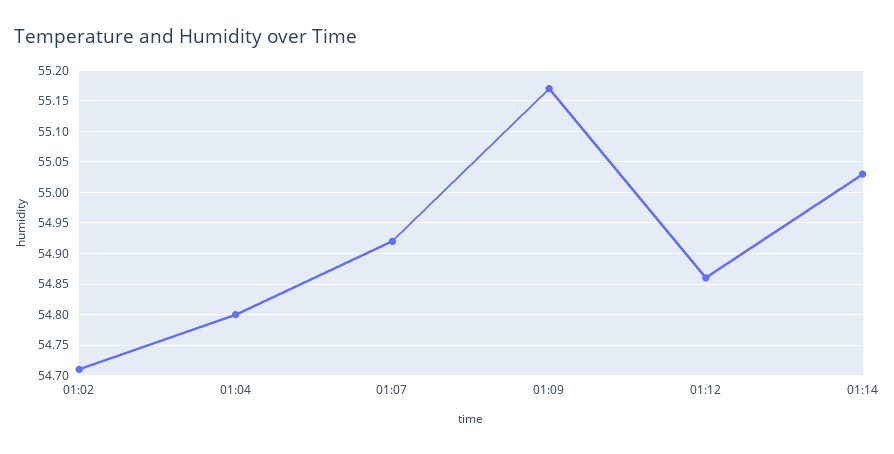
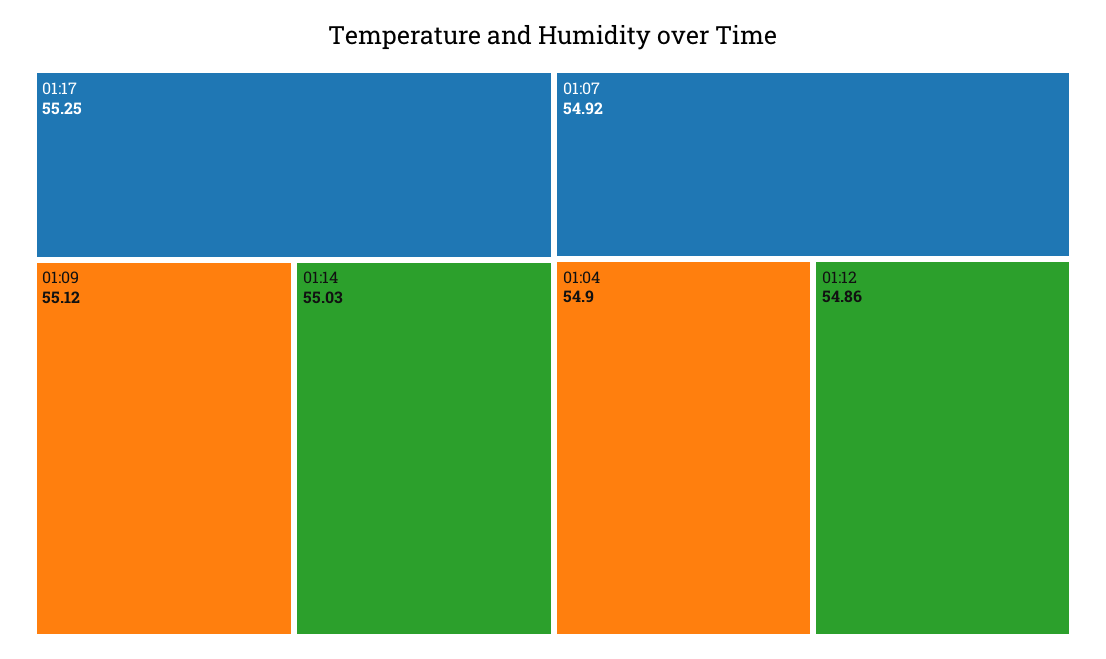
01:02: 54.71 -> none
01:04: 54.8 -> 54.9
01:09: 55.17 -> 55.12
01:17: none -> 55.25

